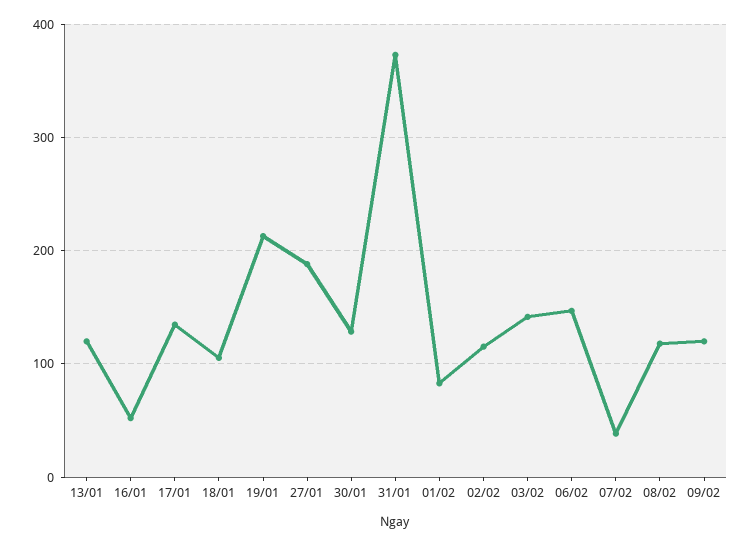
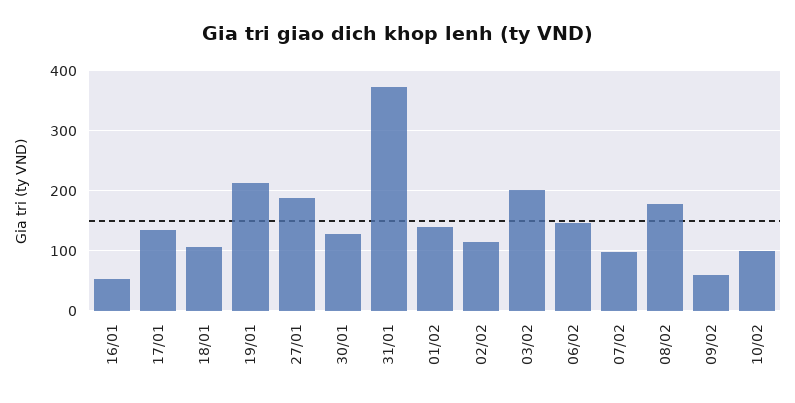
13/01: 120 -> none
01/02: 80 -> 140
03/02: 140 -> 200
07/02: 40 -> 100
08/02: 120 -> 180
09/02: 120 -> 60
10/02: none -> 100

